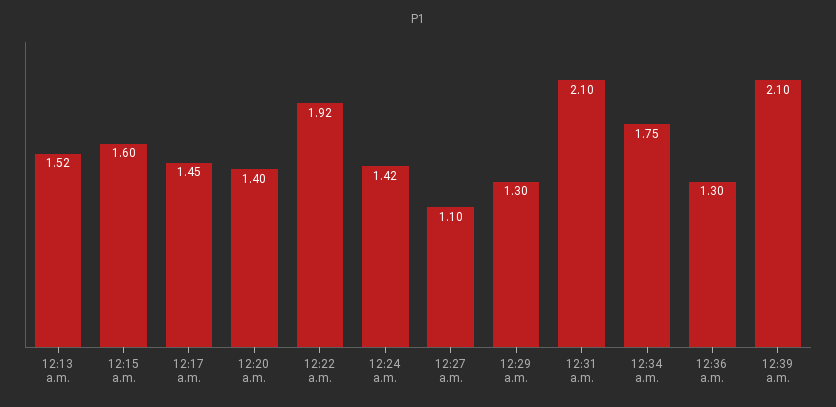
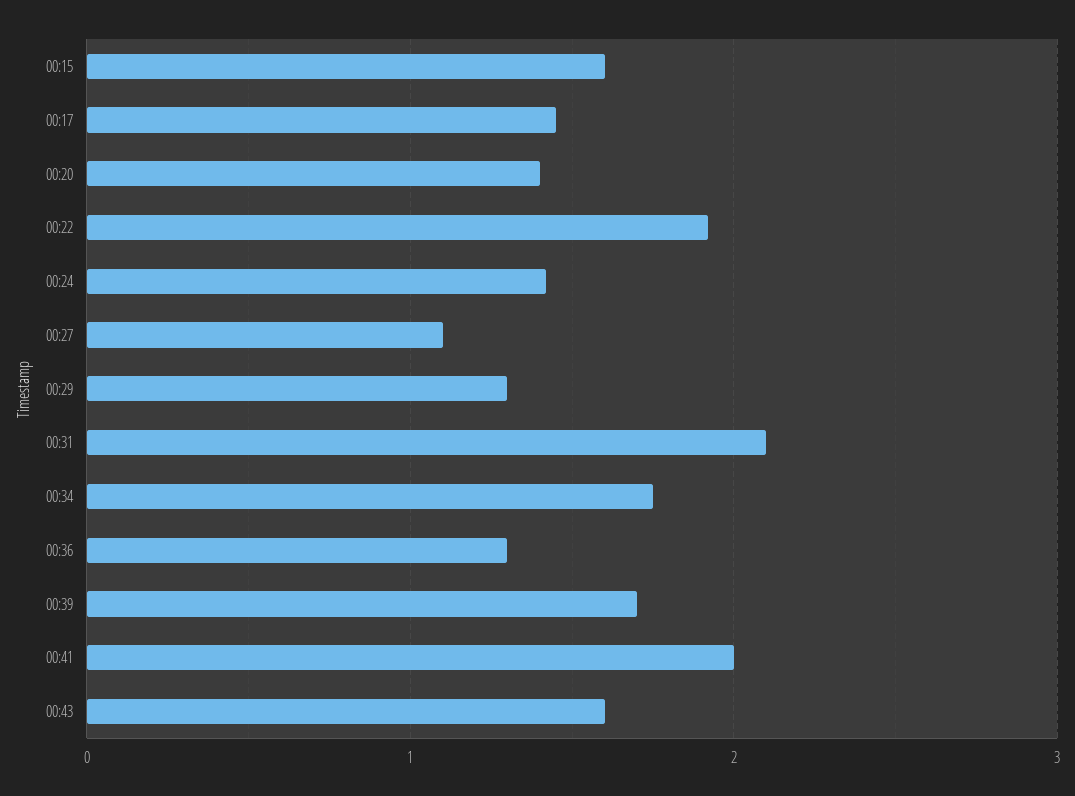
12:13 a.m.: 1.52 -> none
12:39 a.m.: 2.1 -> 1.7
00:41: none -> 2
00:43: none -> 1.6

